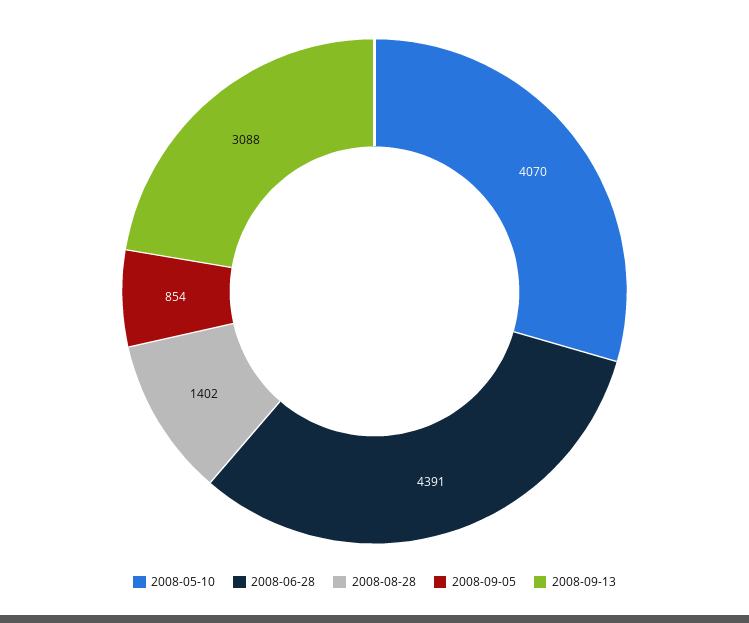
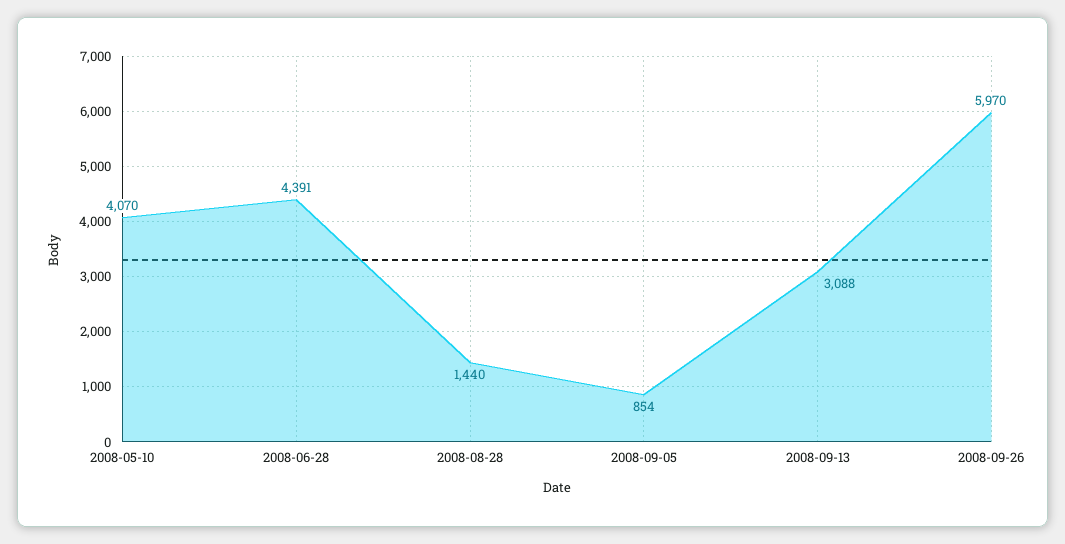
2008-08-28: 1402 -> 1440
2008-09-26: none -> 5970

